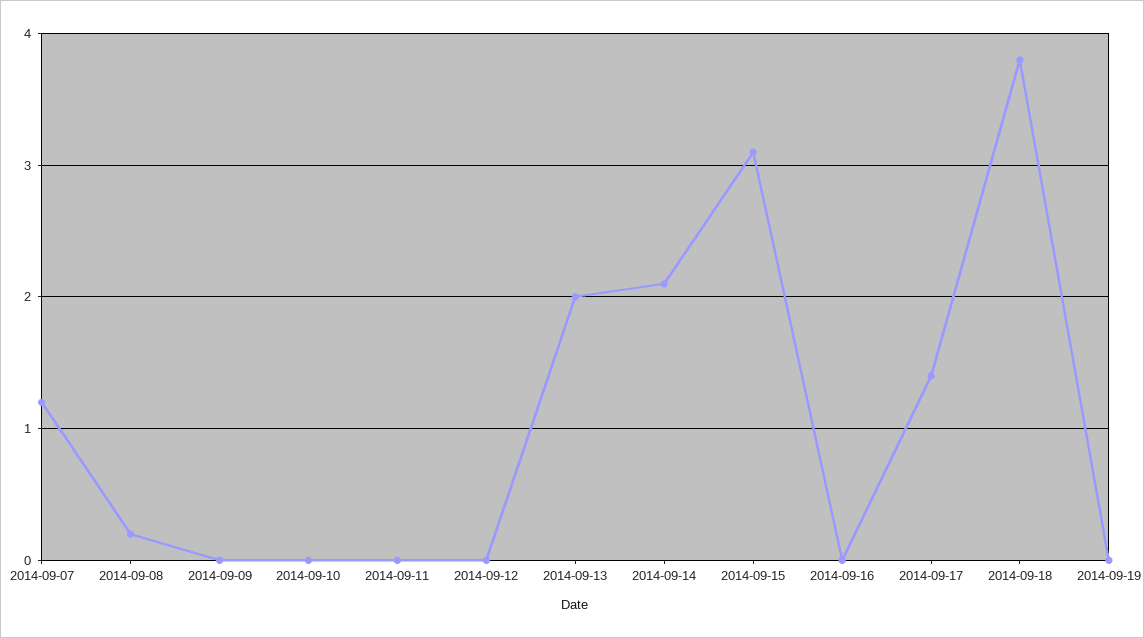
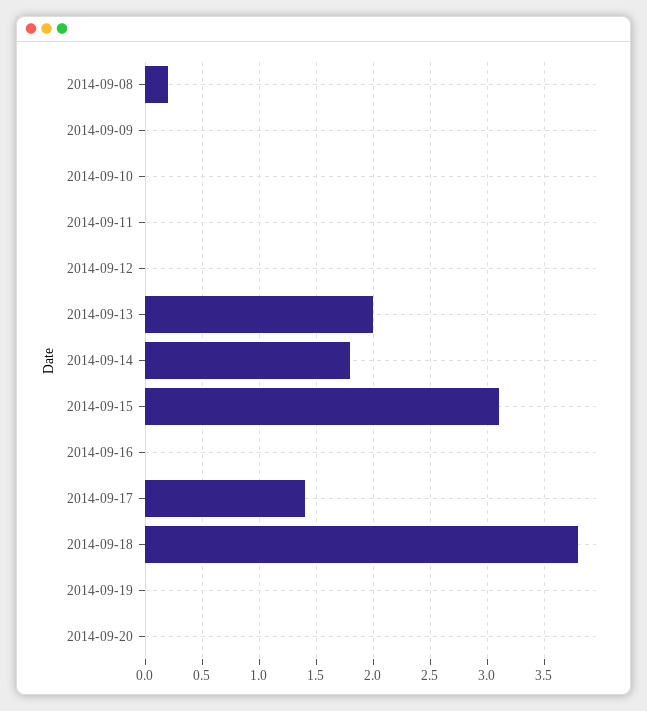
2014-09-07: 1.2 -> none
2014-09-14: 2.1 -> 1.8
2014-09-20: none -> 0

